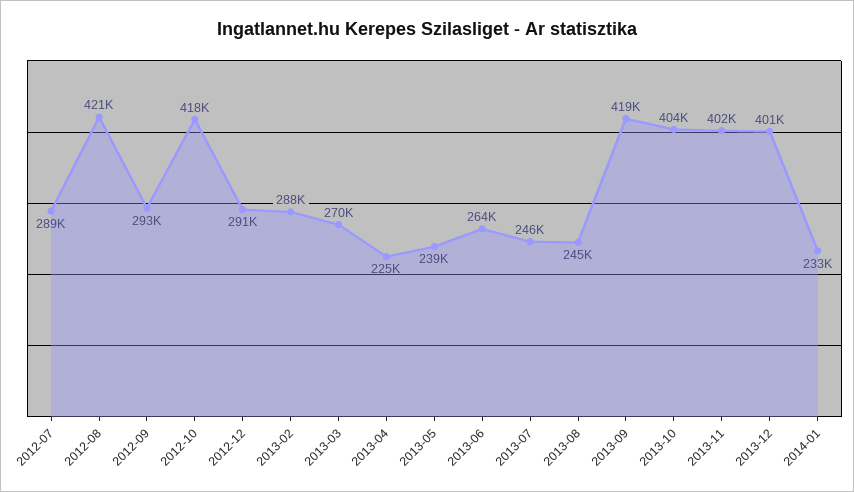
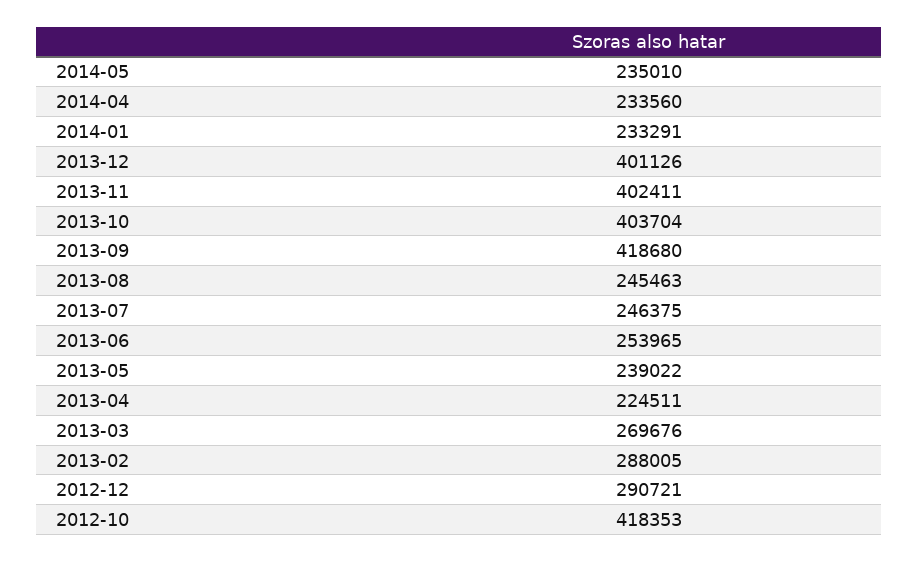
2012-07: 289000 -> none
2012-08: 421000 -> none
2012-09: 293000 -> none
2013-06: 264000 -> 253965
2014-05: none -> 235010
2014-04: none -> 233560

